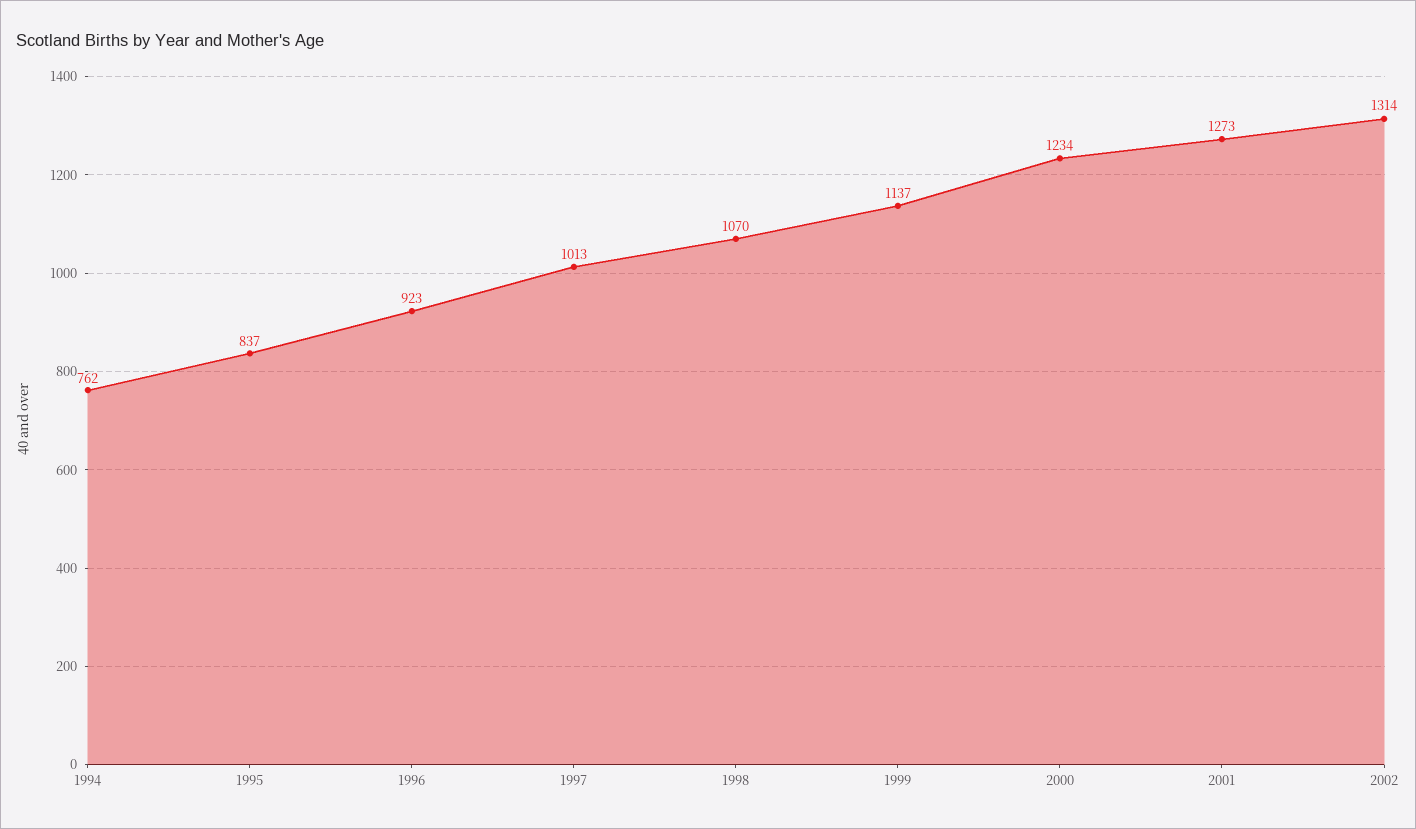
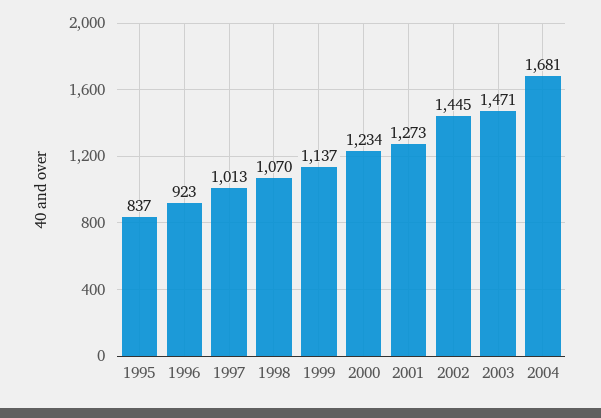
1994: 762 -> none
2002: 1314 -> 1445
2003: none -> 1471
2004: none -> 1681

